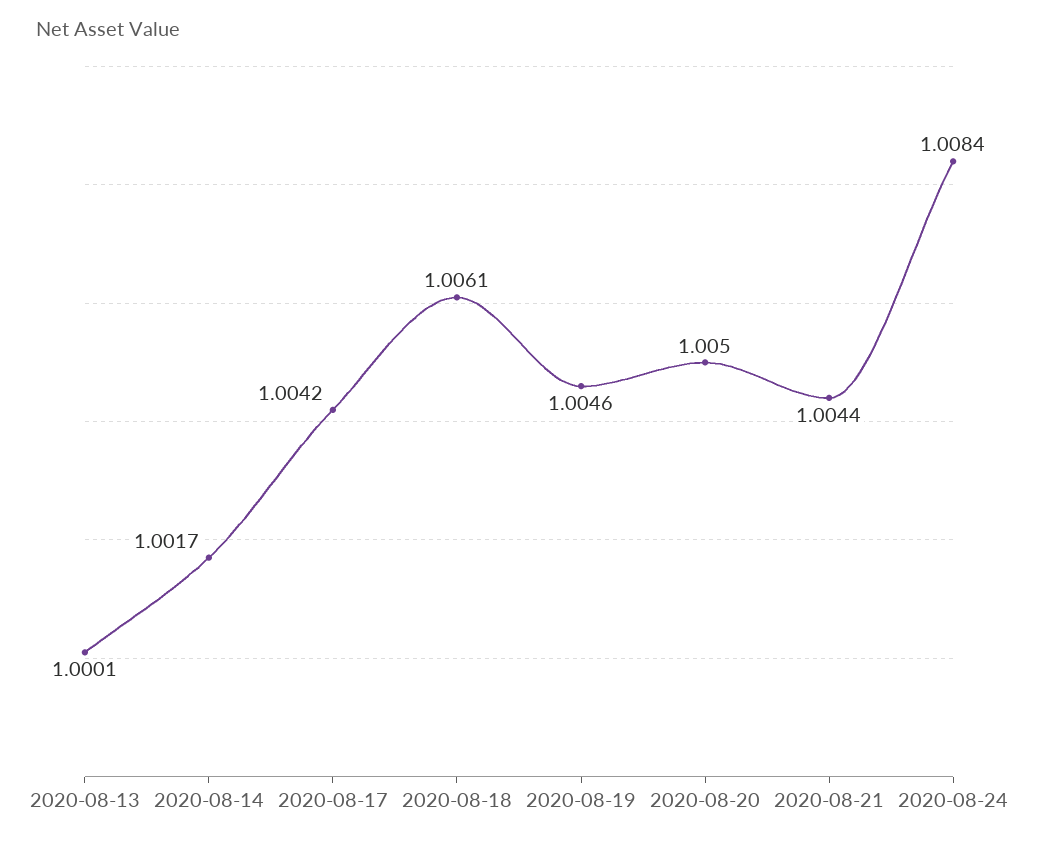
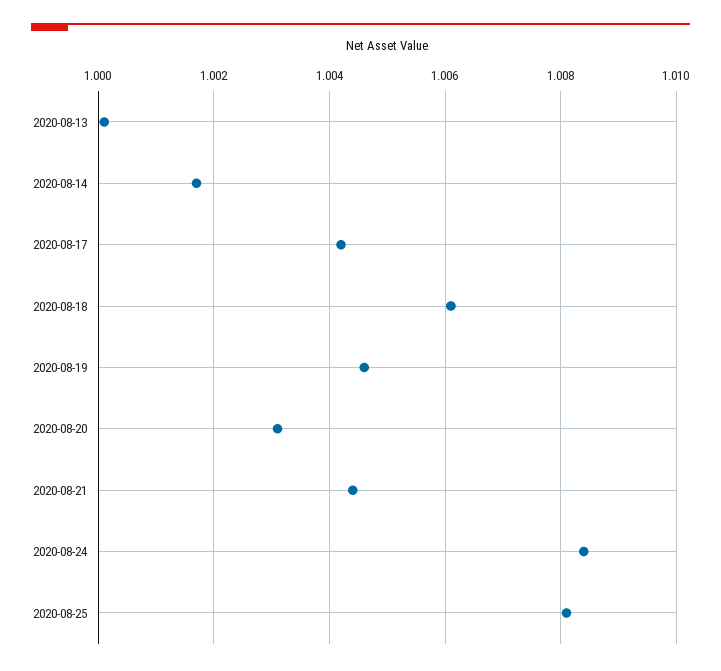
2020-08-20: 1.005 -> 1.003
2020-08-25: none -> 1.008

